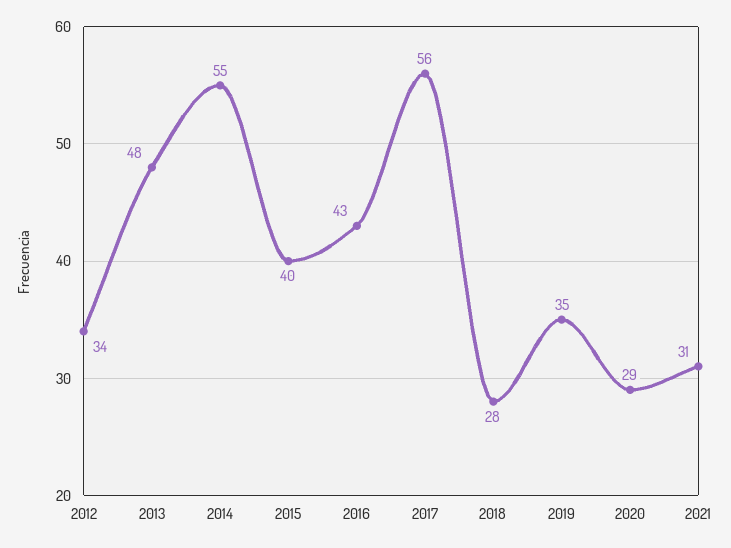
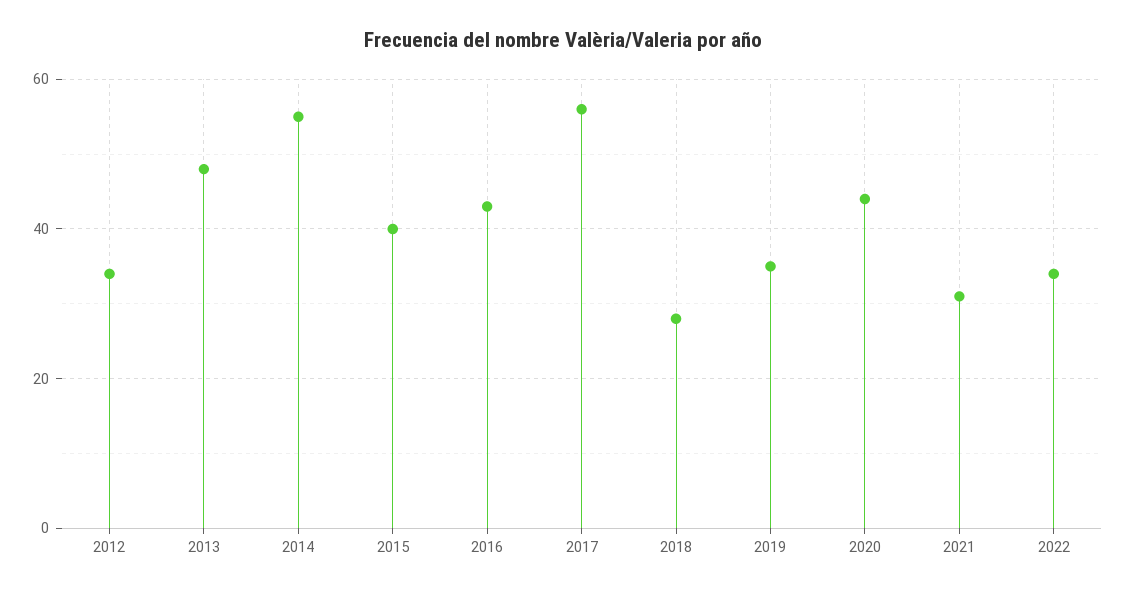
2020: 29 -> 45
2022: none -> 35

